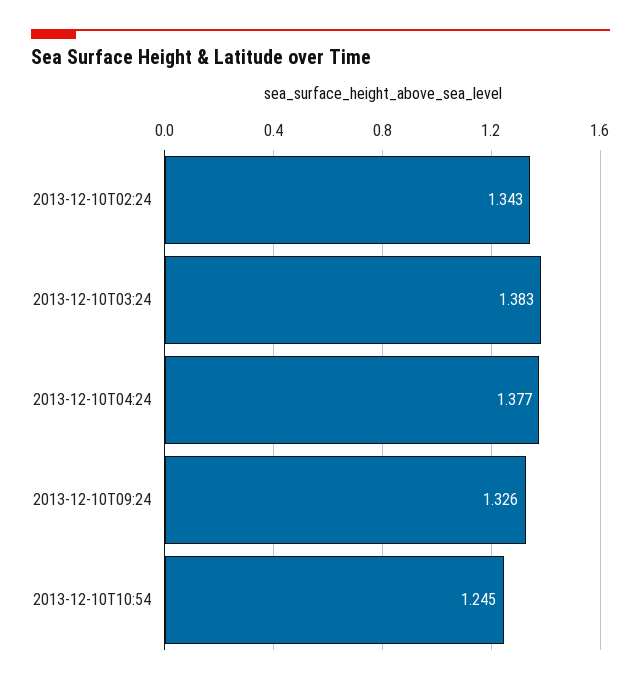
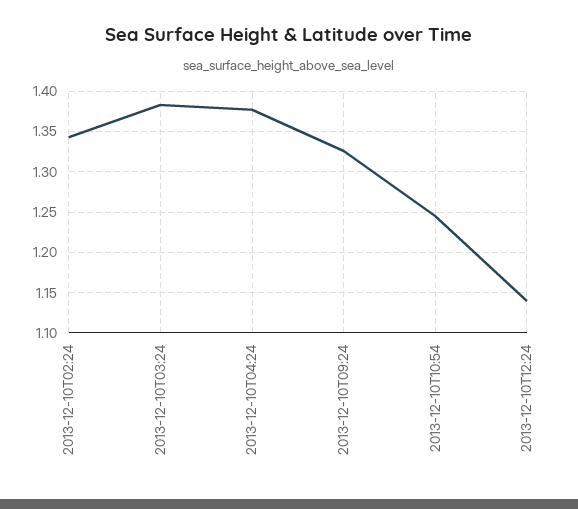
2013-12-10T12:24: none -> 1.14

